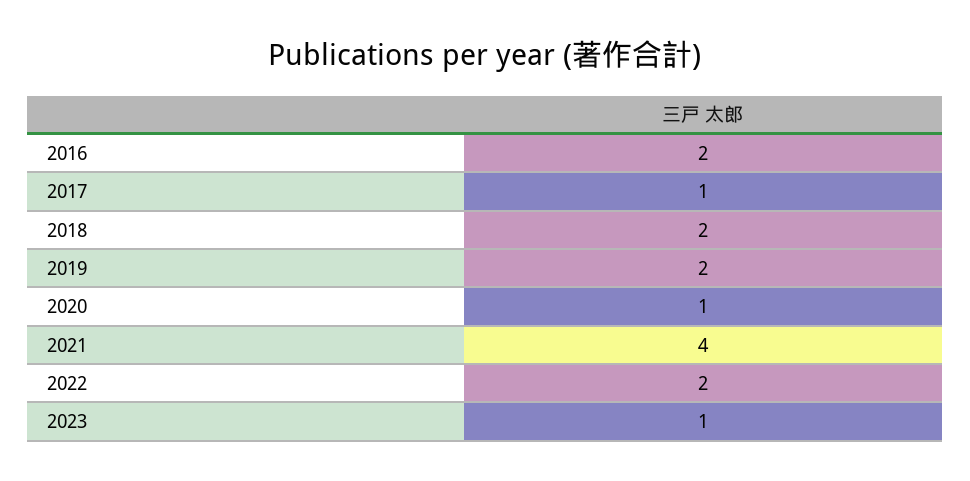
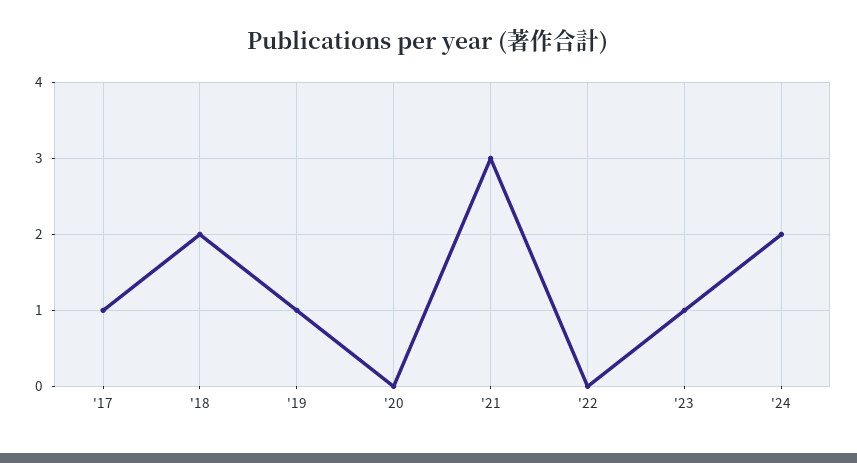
2016: 2 -> none
2019: 2 -> 1
2020: 1 -> 0
2021: 4 -> 3
2022: 2 -> 0
'24: none -> 2

